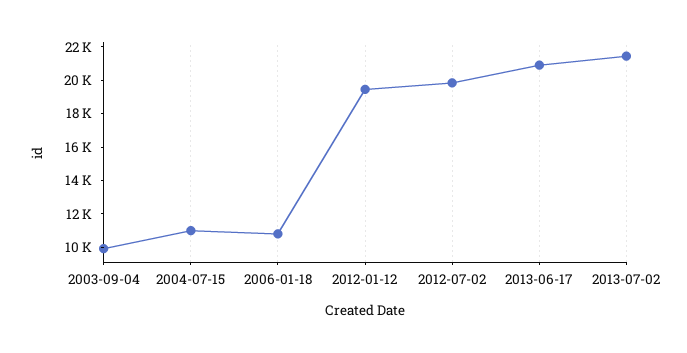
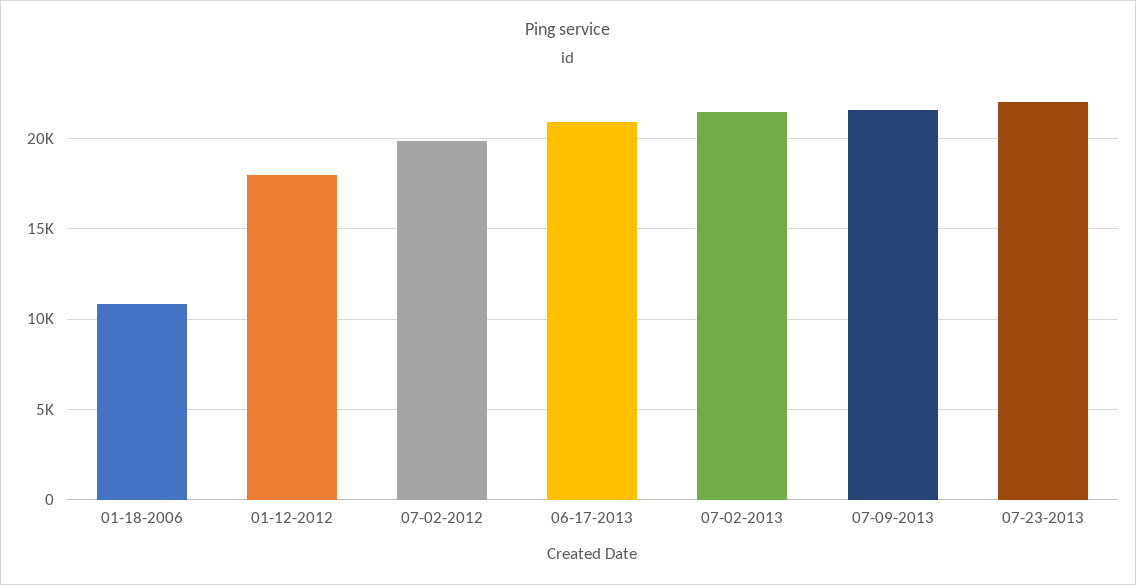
2003-09-04: 10000 -> none
2004-07-15: 11000 -> none
2012-01-12: 19500 -> 18000
07-09-2013: none -> 21500
07-23-2013: none -> 22000

